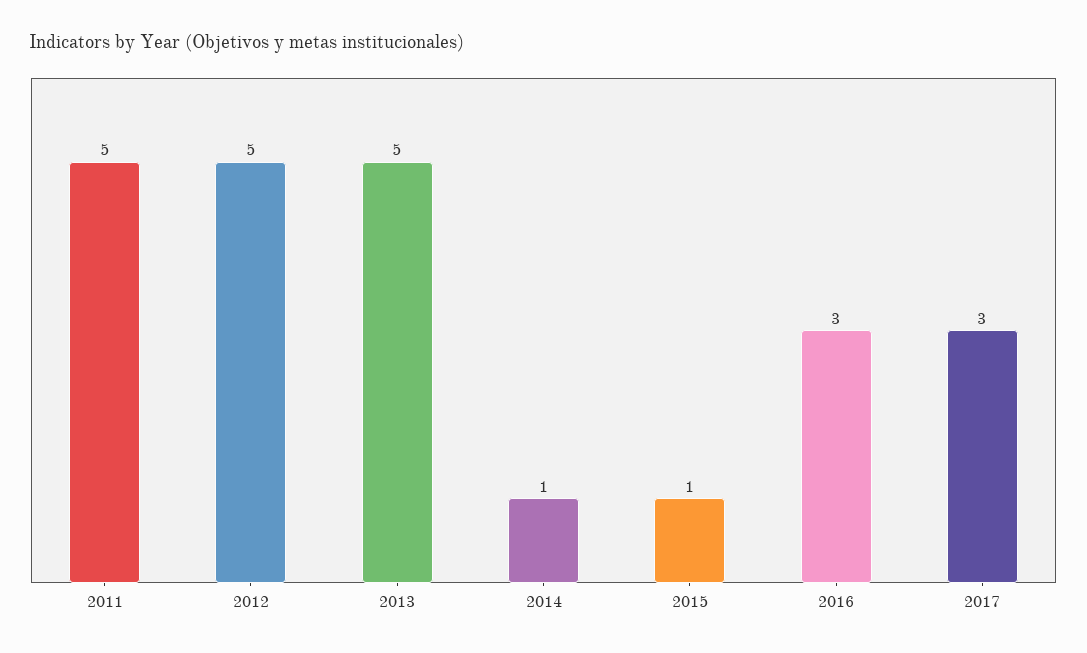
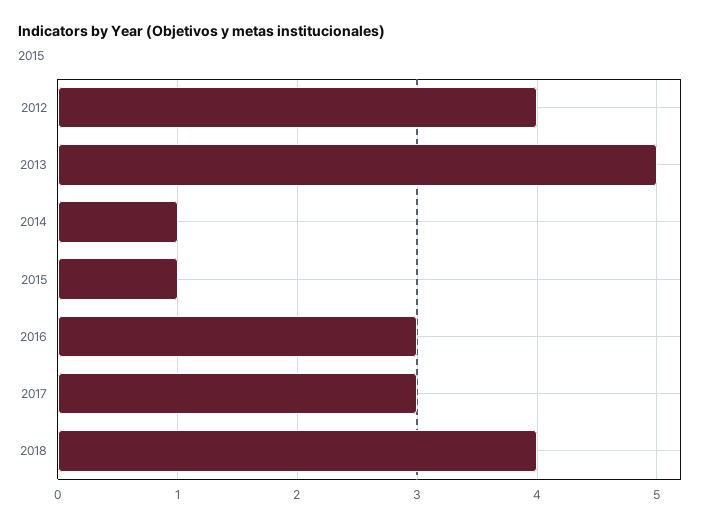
2011: 5 -> none
2012: 5 -> 4
2018: none -> 4

